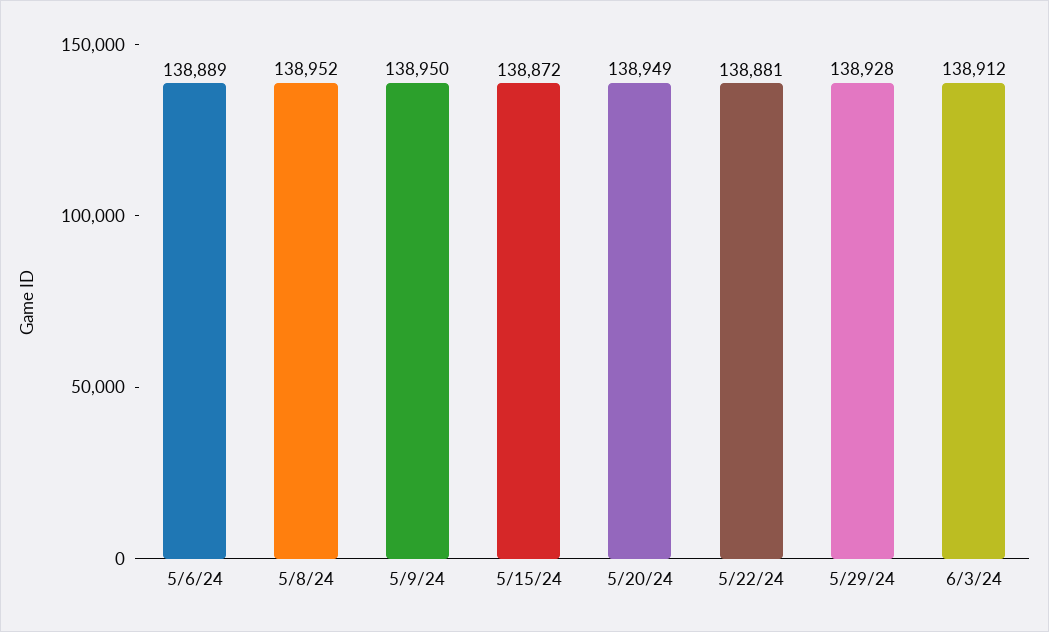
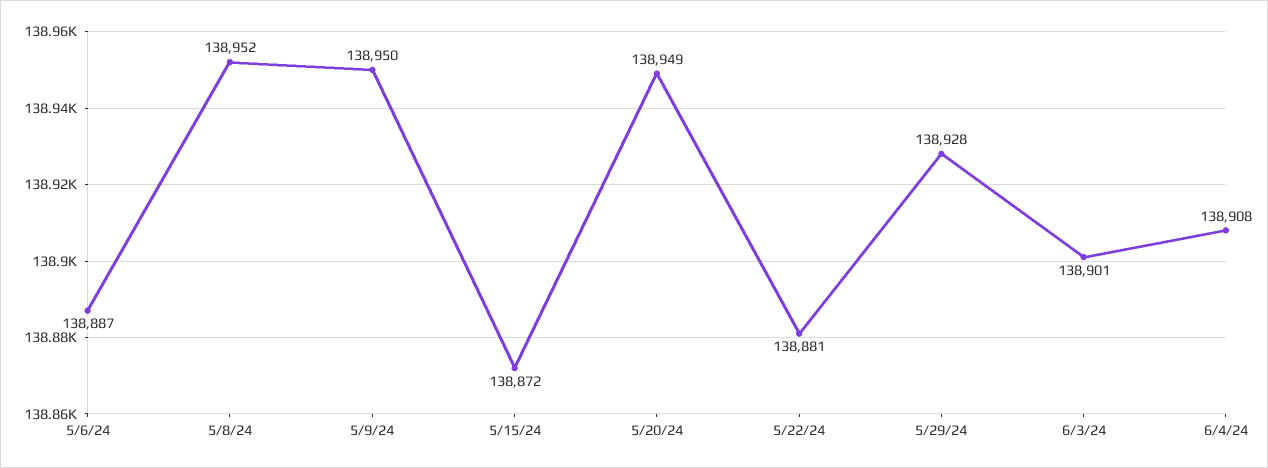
5/6/24: 138889 -> 138887
6/3/24: 138912 -> 138901
6/4/24: none -> 138908

